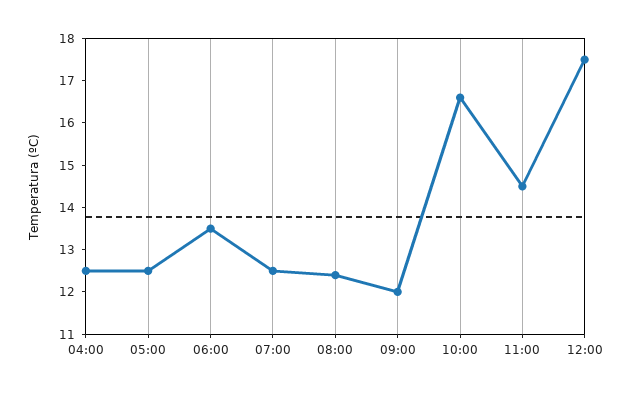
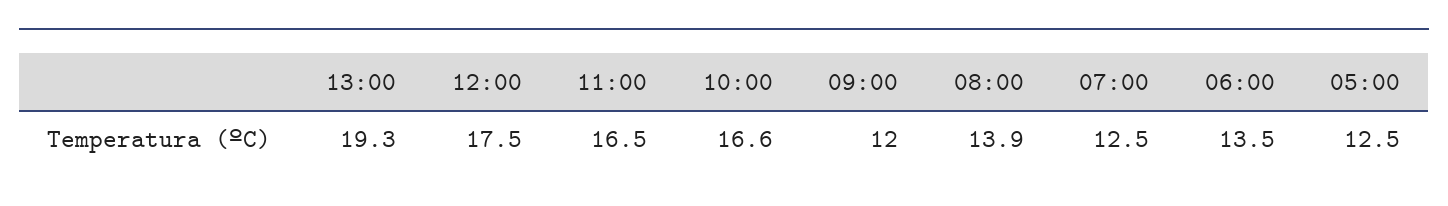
04:00: 12.5 -> none
08:00: 12.5 -> 13.9
11:00: 14.5 -> 16.5
13:00: none -> 19.3

